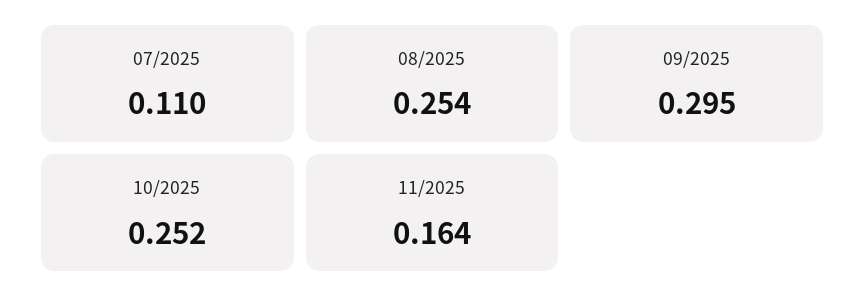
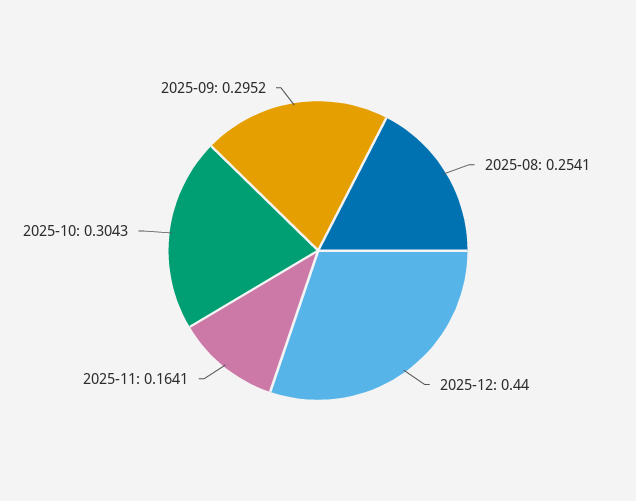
07/2025: 0.11 -> none
10/2025: 0.252 -> 0.3043
2025-12: none -> 0.44

